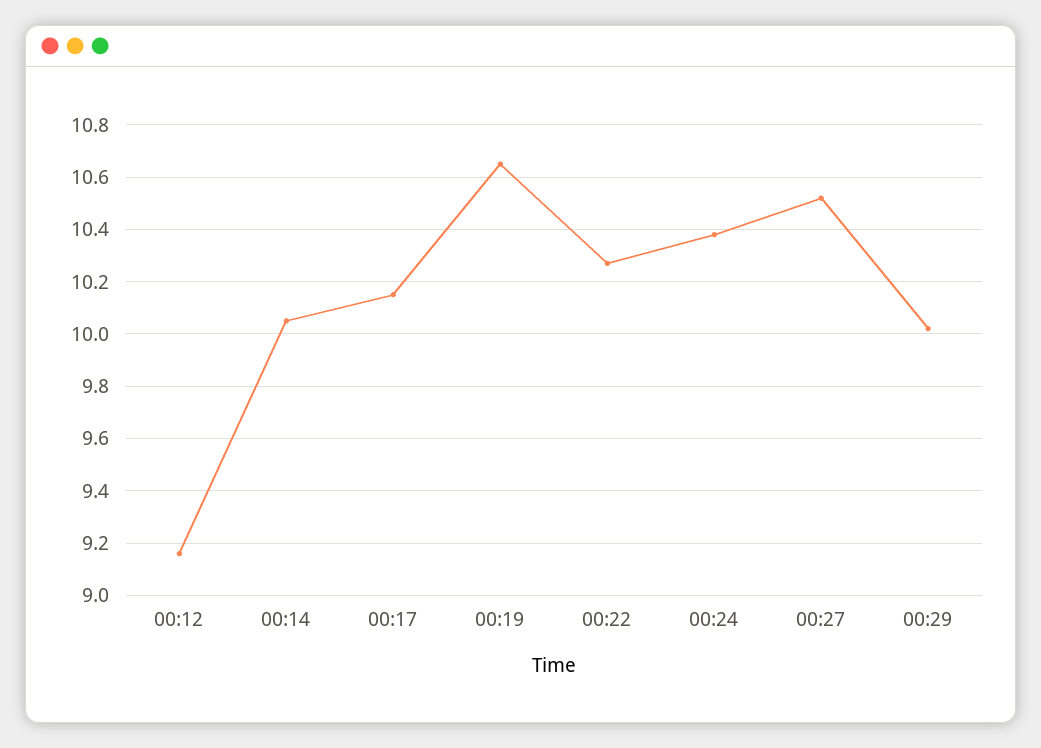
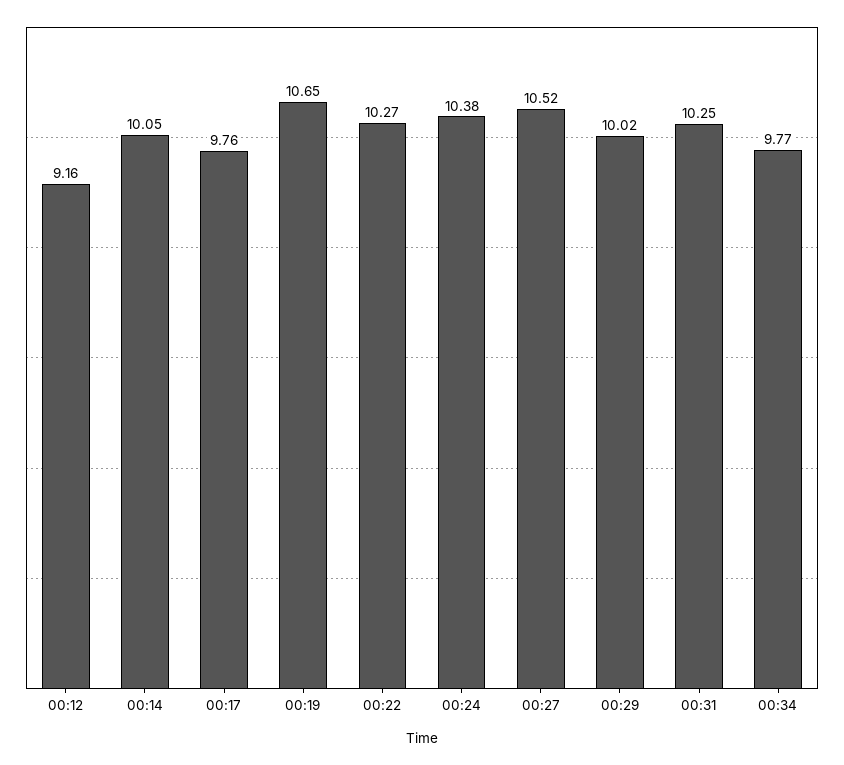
00:17: 10.15 -> 9.76
00:31: none -> 10.25
00:34: none -> 9.77

